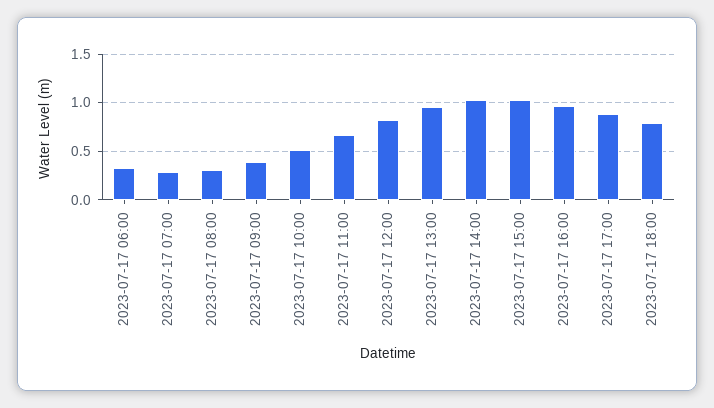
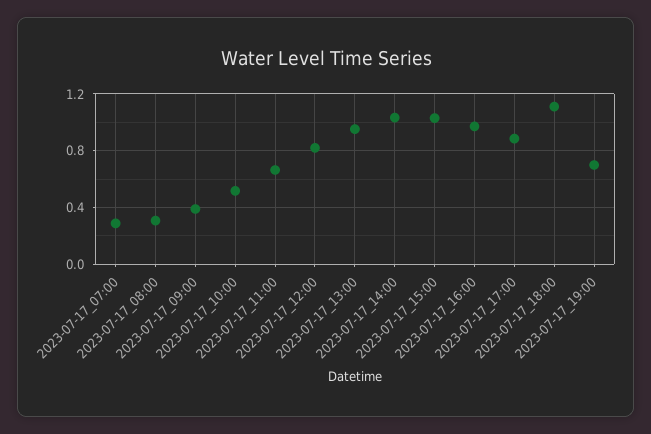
2023-07-17 06:00: 0.3 -> none
2023-07-17 18:00: 0.8 -> 1.1
2023-07-17_19:00: none -> 0.7

